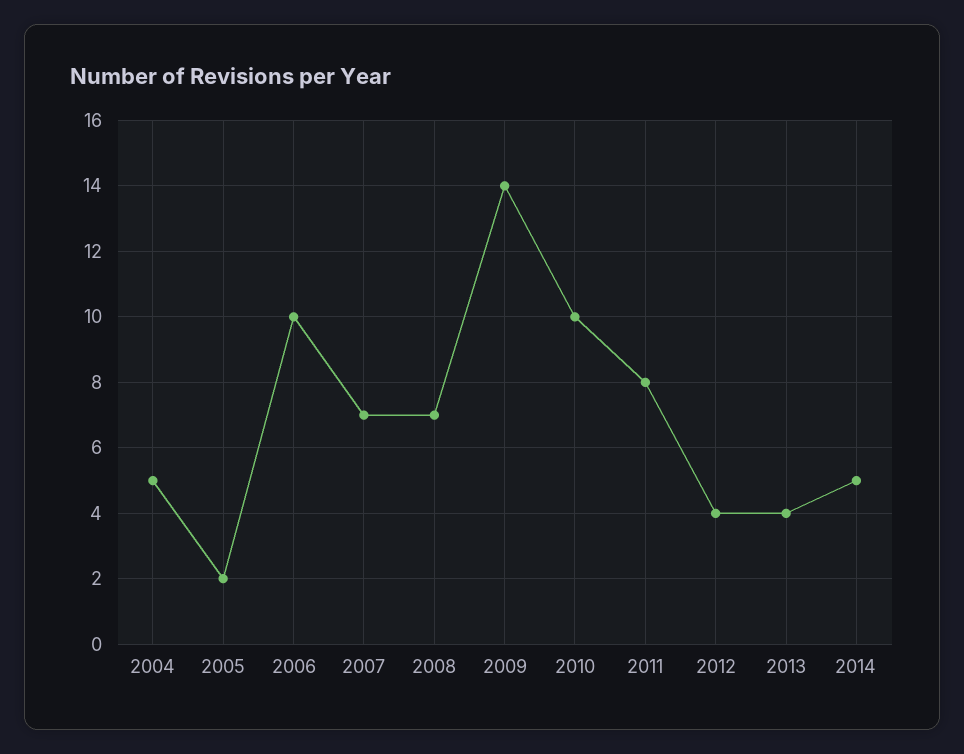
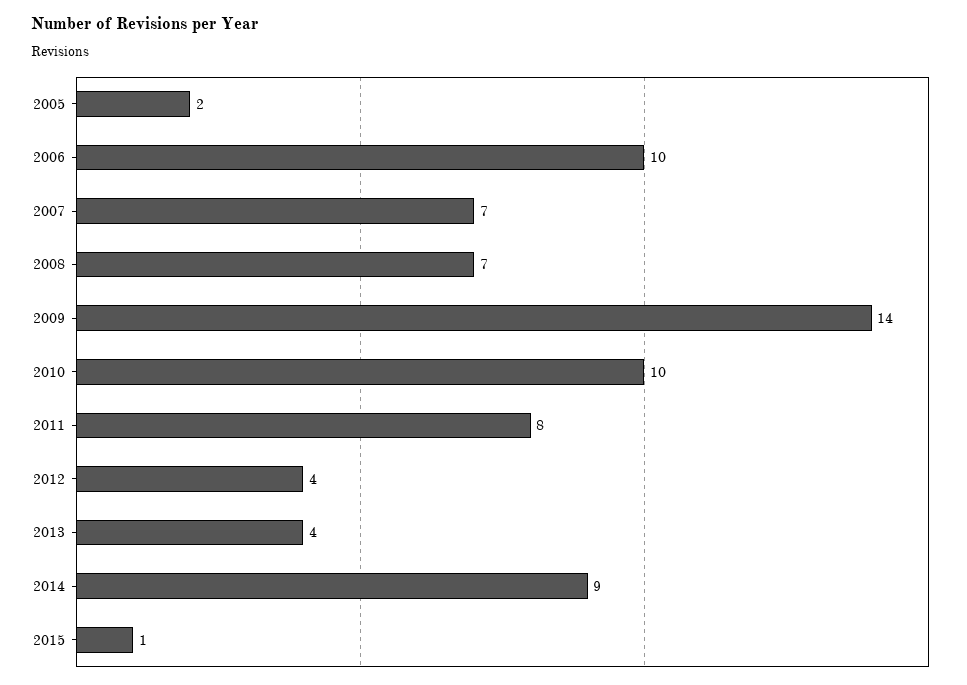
2004: 5 -> none
2014: 5 -> 9
2015: none -> 1

